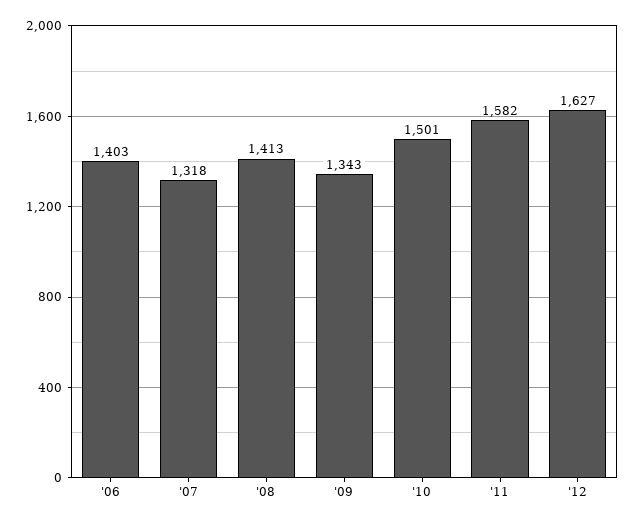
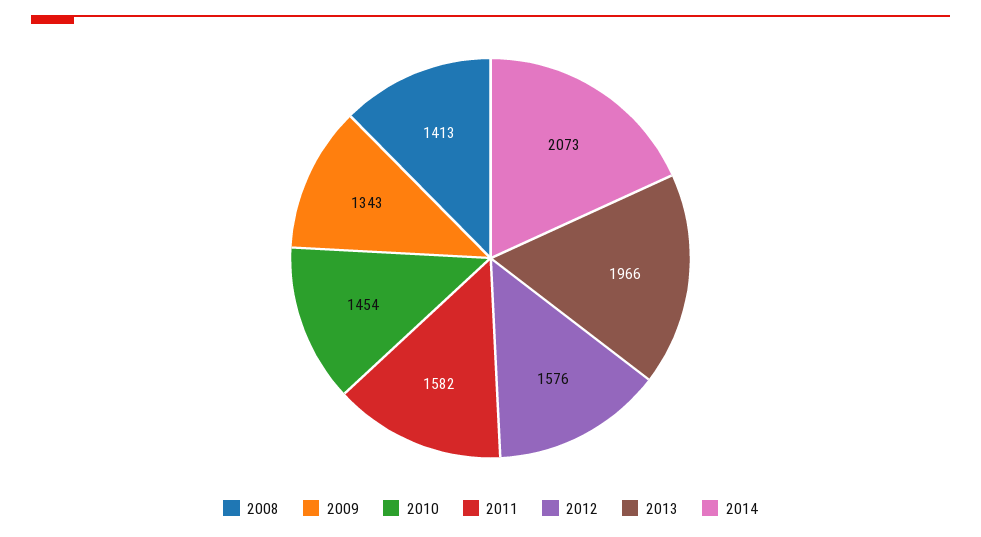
'06: 1403 -> none
'07: 1318 -> none
'10: 1501 -> 1454
'12: 1627 -> 1576
2013: none -> 1966
2014: none -> 2073

